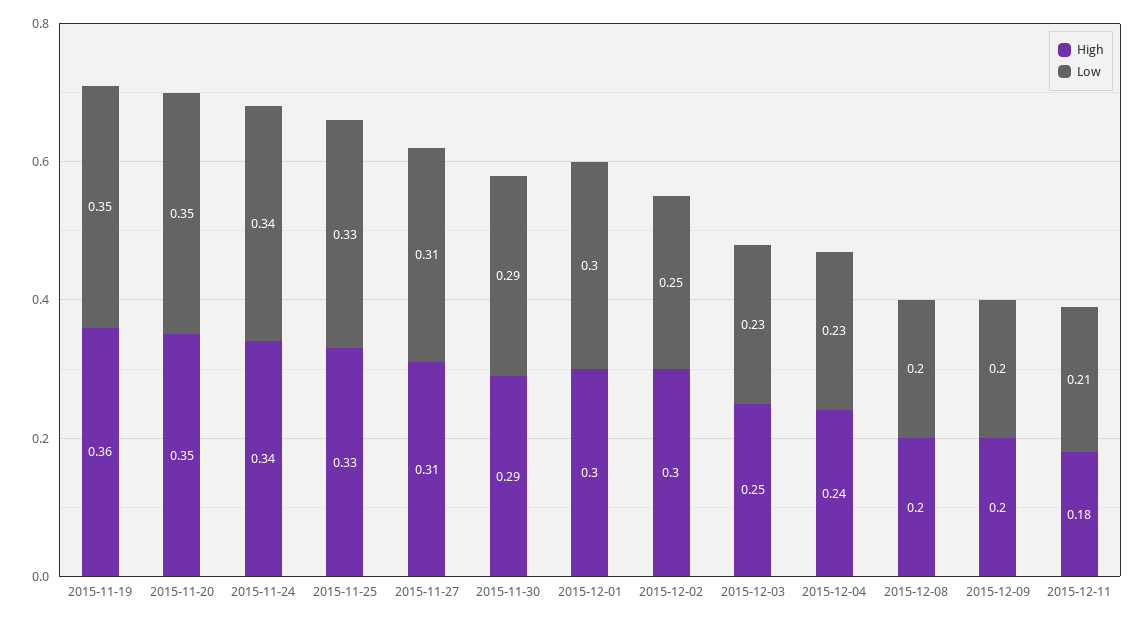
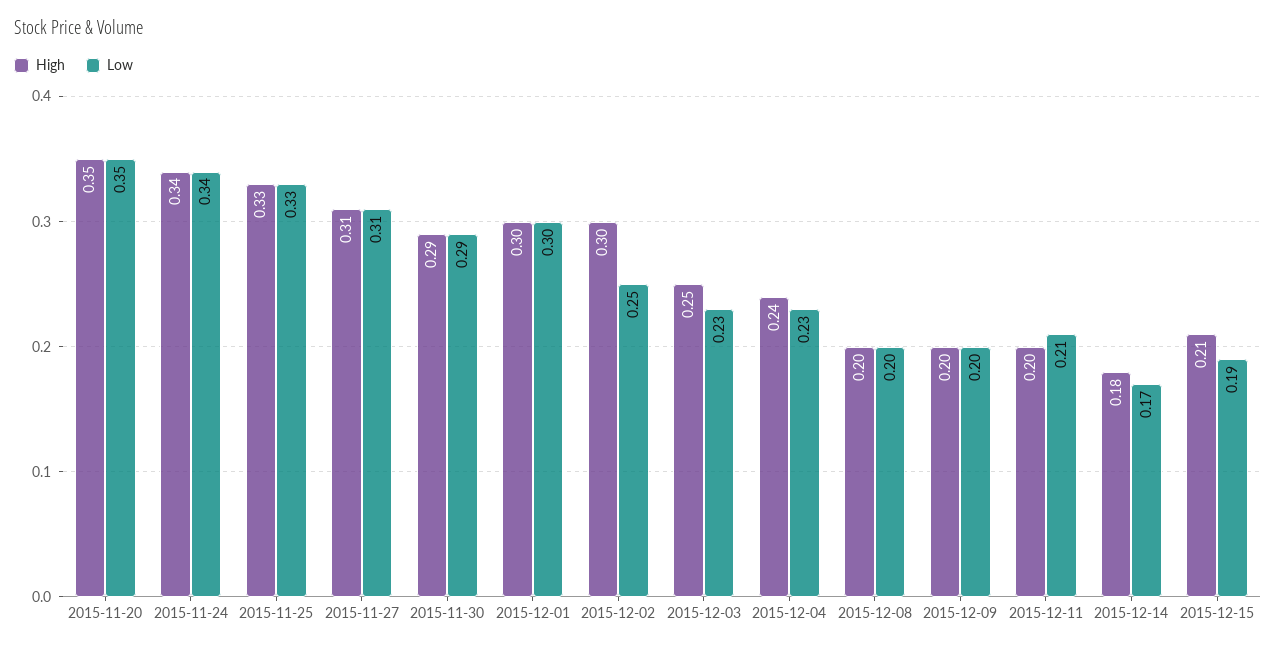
High, 2015-11-19: 0.36 -> none
Low, 2015-11-19: 0.35 -> none
High, 2015-12-11: 0.18 -> 0.2
High, 2015-12-14: none -> 0.18
Low, 2015-12-14: none -> 0.17
High, 2015-12-15: none -> 0.21
Low, 2015-12-15: none -> 0.19

